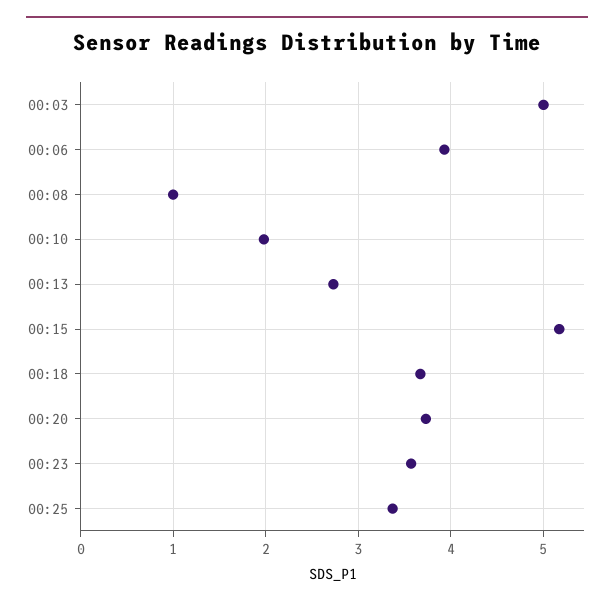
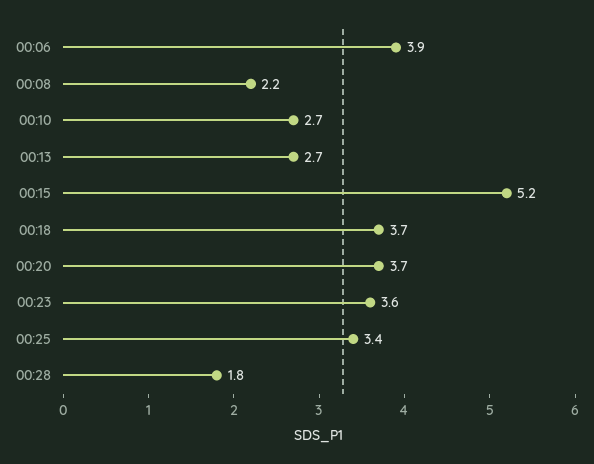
00:03: 5 -> none
00:08: 1 -> 2.2
00:10: 2 -> 2.7
00:28: none -> 1.8

